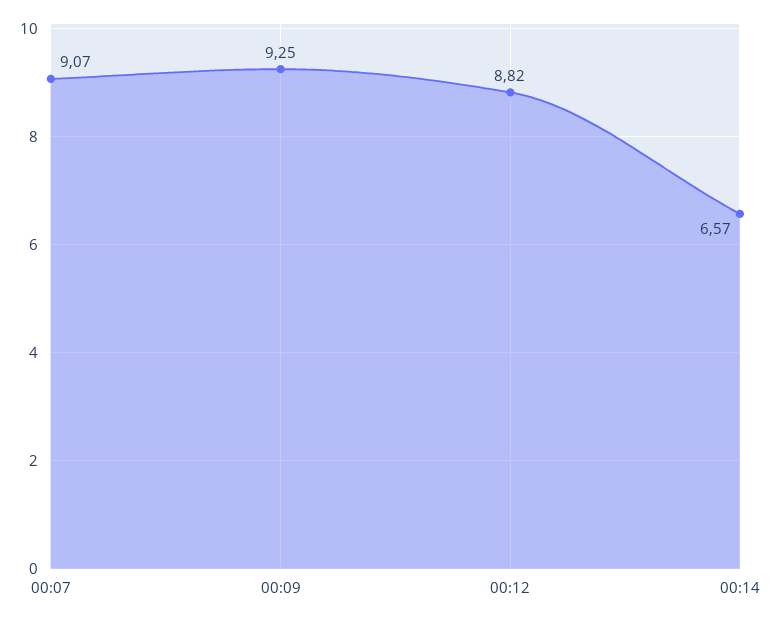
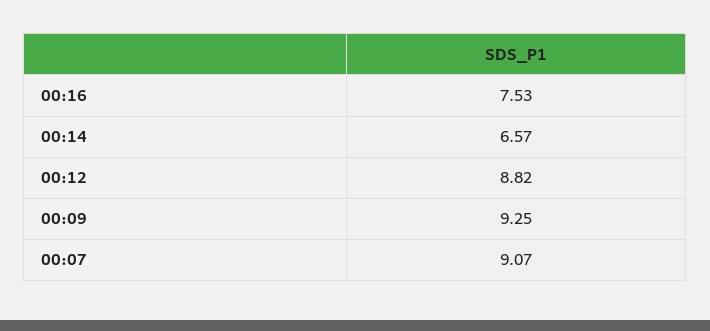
00:16: none -> 7.53

